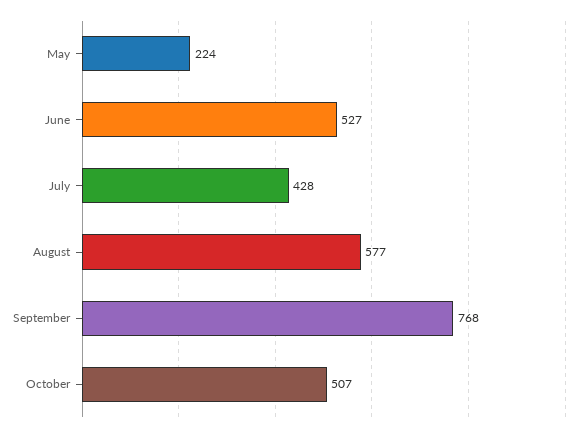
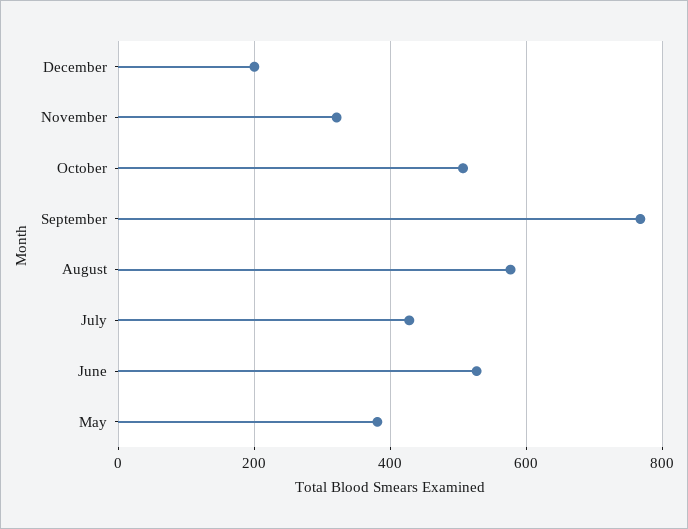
May: 224 -> 380
December: none -> 200
November: none -> 320

